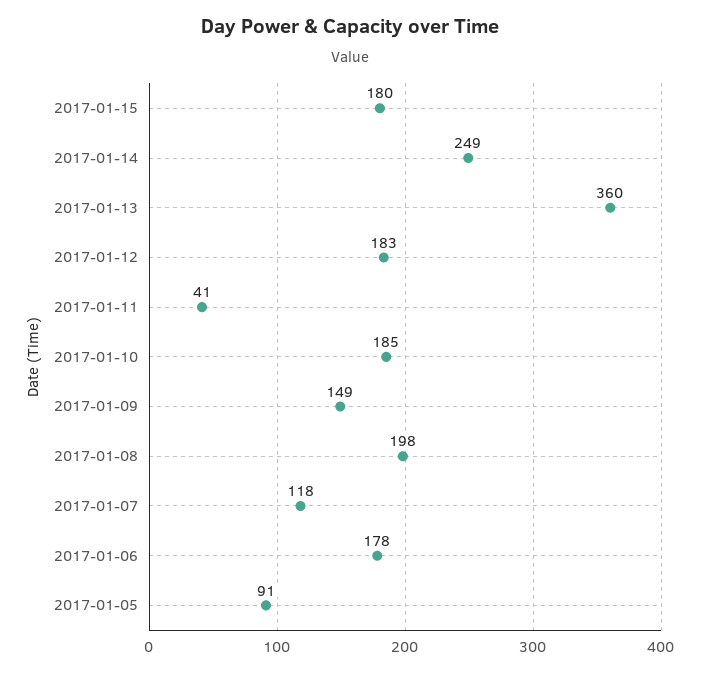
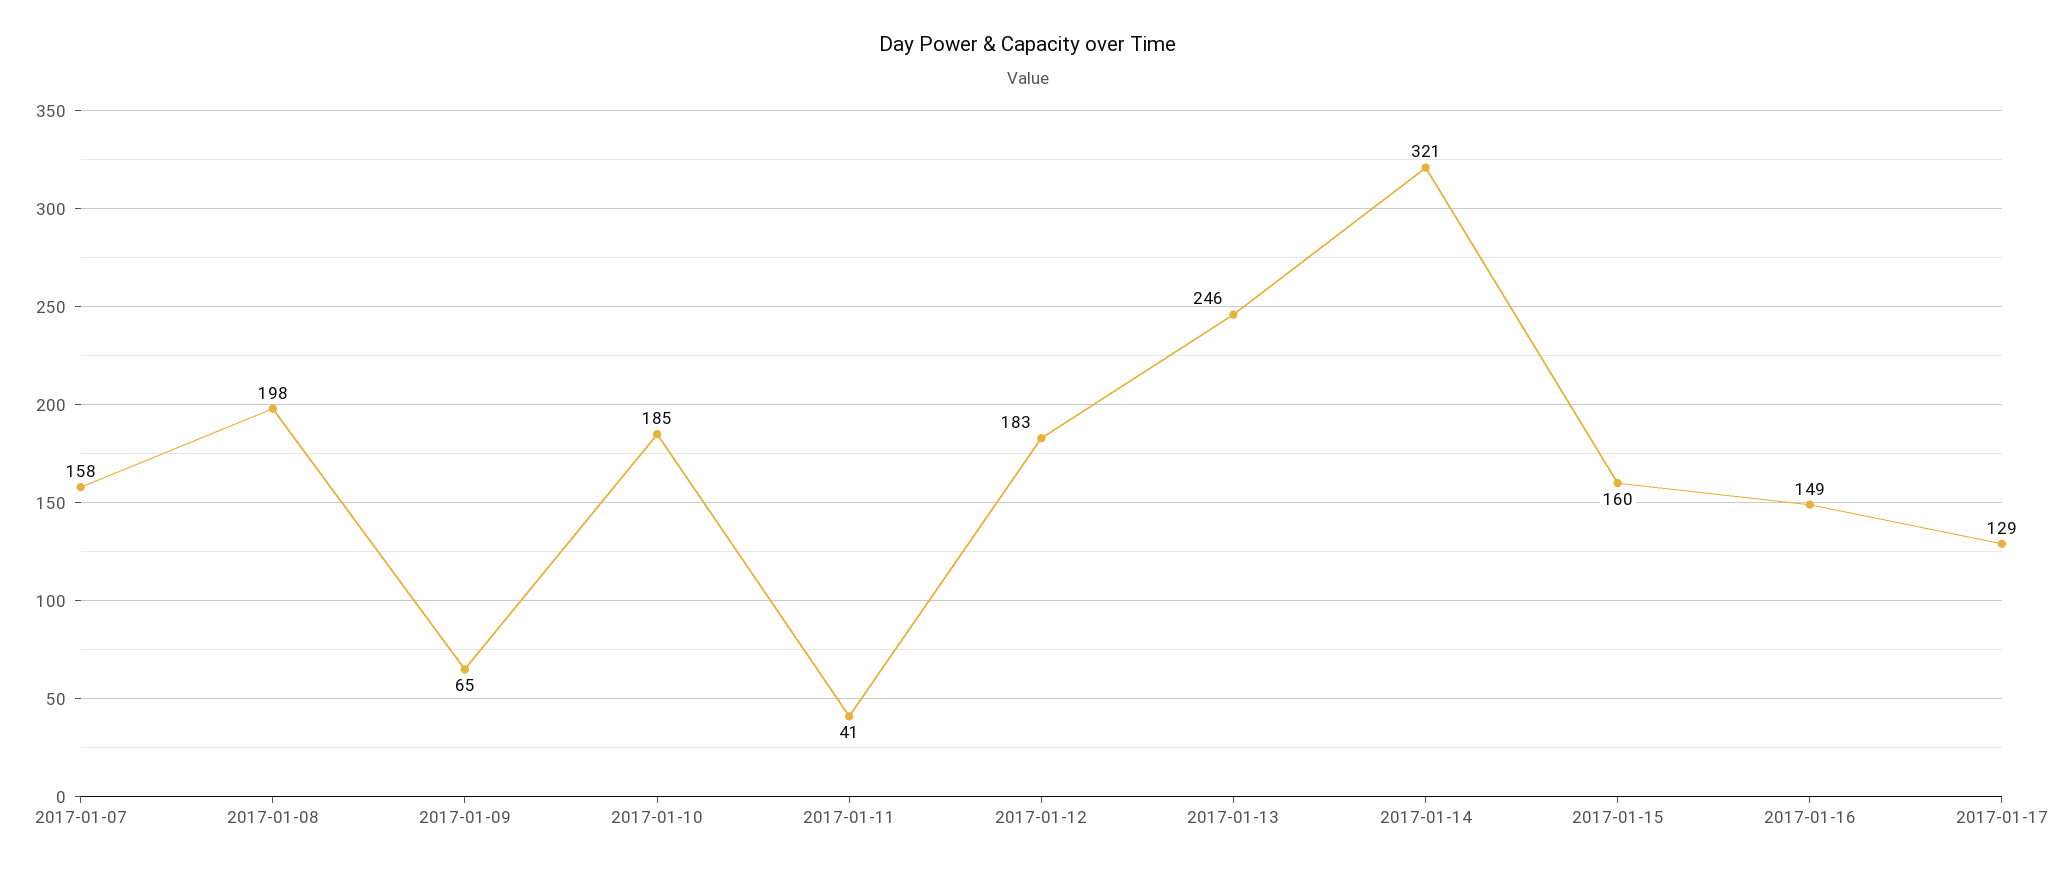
2017-01-15: 180 -> 160
2017-01-14: 249 -> 321
2017-01-13: 360 -> 246
2017-01-09: 149 -> 65
2017-01-07: 118 -> 158
2017-01-06: 178 -> none
2017-01-05: 91 -> none
2017-01-16: none -> 149
2017-01-17: none -> 129

